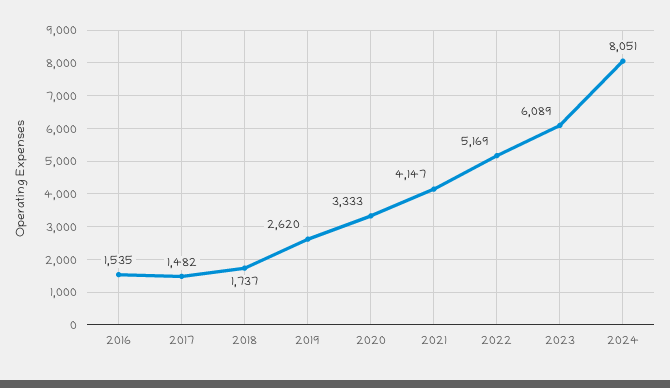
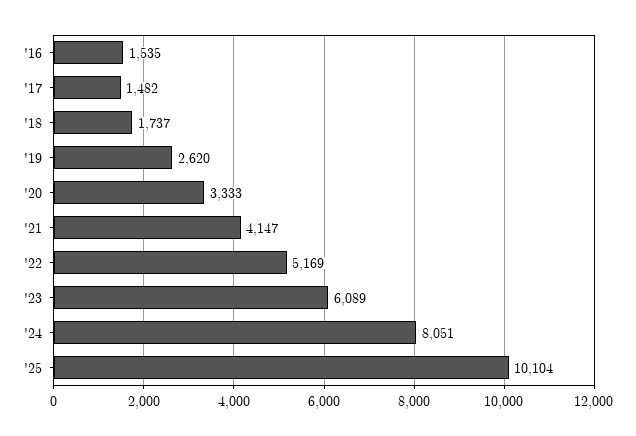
'25: none -> 10104

